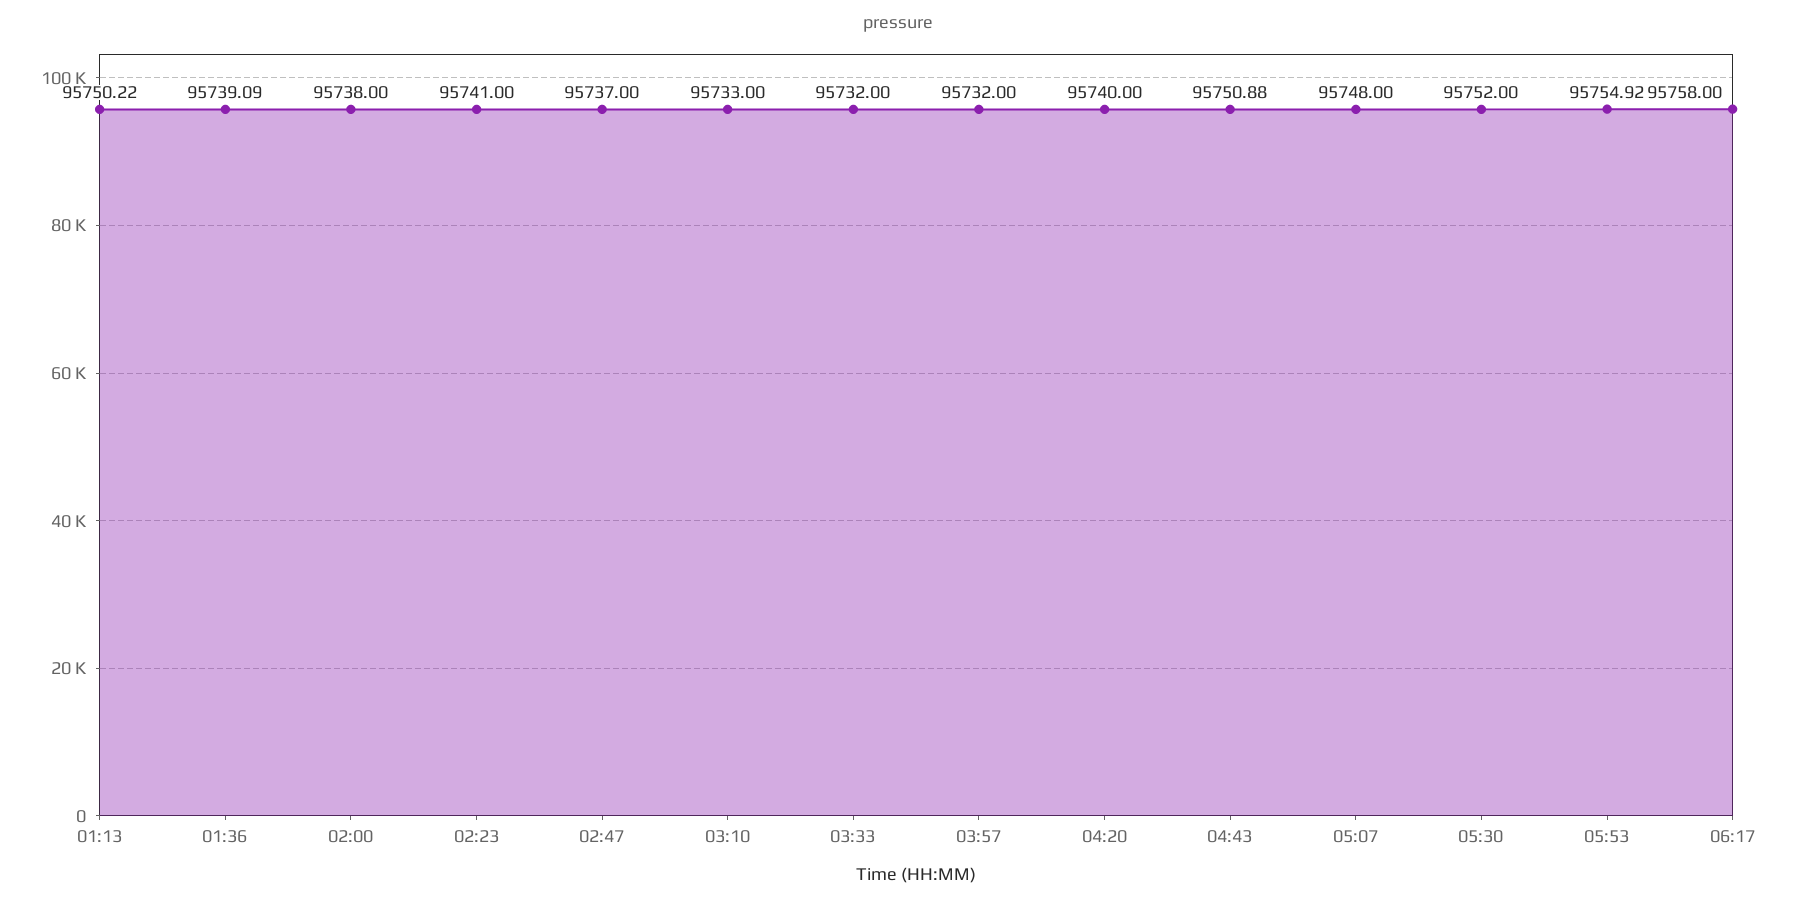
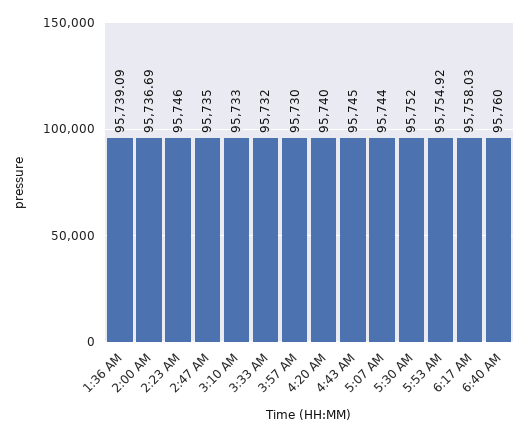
01:13: 95750.22 -> none
02:00: 95738 -> 95736.69
02:23: 95741 -> 95746
02:47: 95737 -> 95735
03:57: 95732 -> 95730
04:43: 95750.88 -> 95745
05:07: 95748 -> 95744
06:17: 95758 -> 95758.03
6:40 AM: none -> 95760

